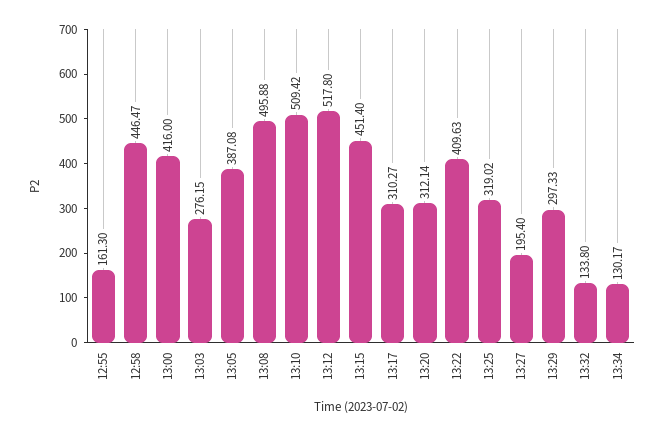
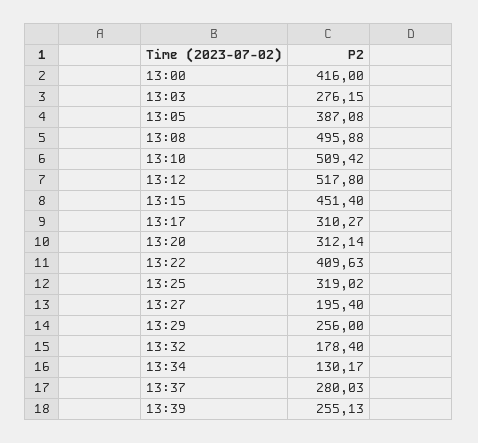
12:55: 161.3 -> none
12:58: 446.47 -> none
13:29: 297.33 -> 256
13:32: 133.8 -> 178.4
13:37: none -> 280.03
13:39: none -> 255.13

